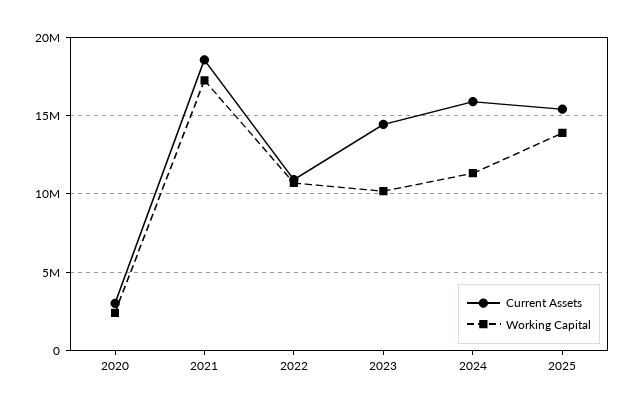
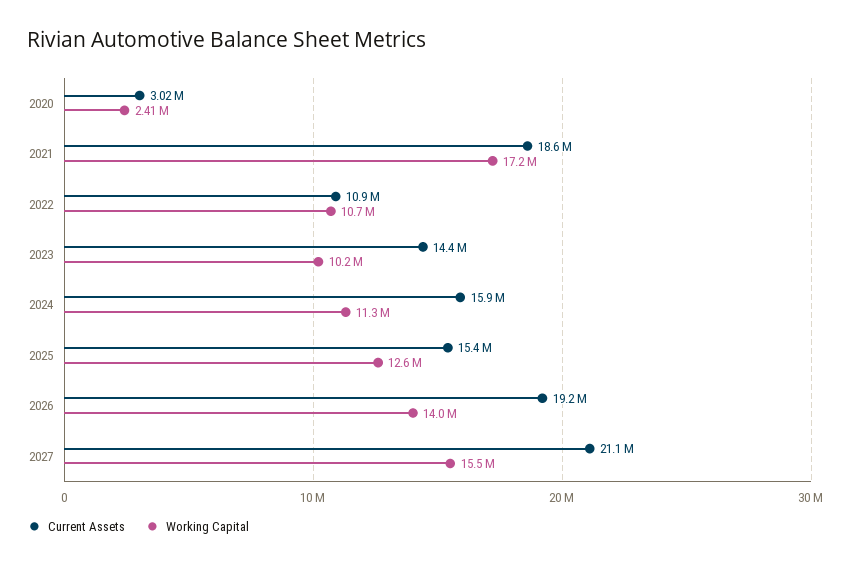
Working Capital, 2025: 14000000 -> 12600000
Current Assets, 2026: none -> 19200000
Working Capital, 2026: none -> 14000000
Current Assets, 2027: none -> 21100000
Working Capital, 2027: none -> 15500000

